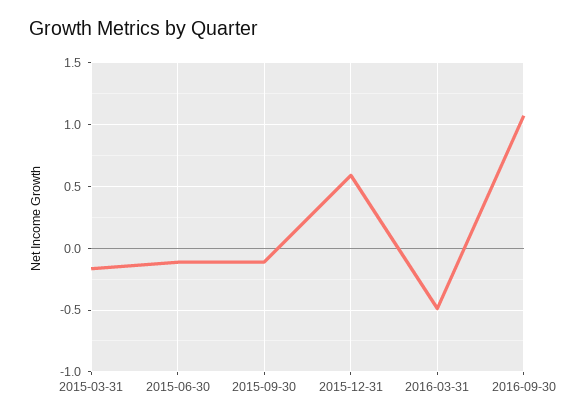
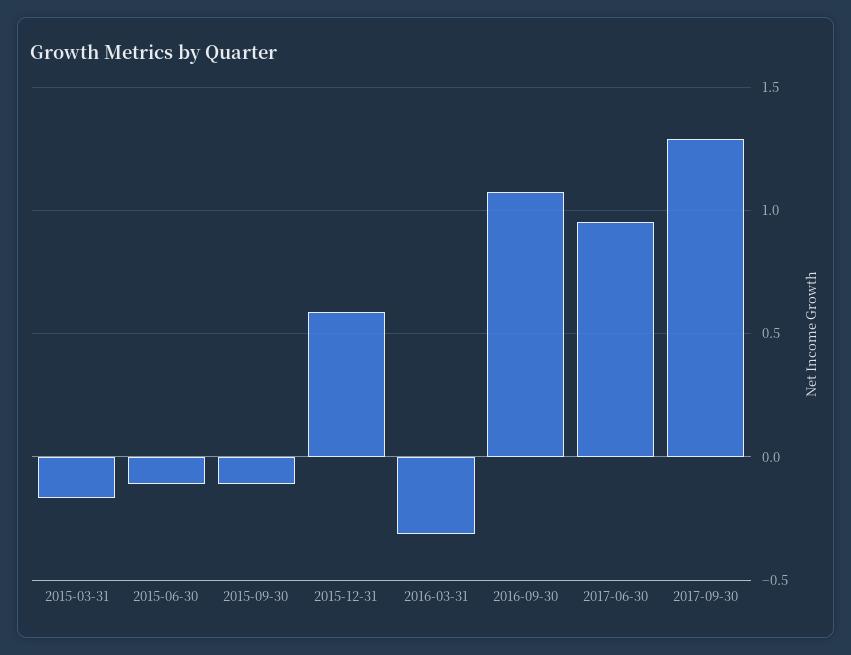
2016-03-31: -0.5 -> -0.3
2017-06-30: none -> 0.95
2017-09-30: none -> 1.3

